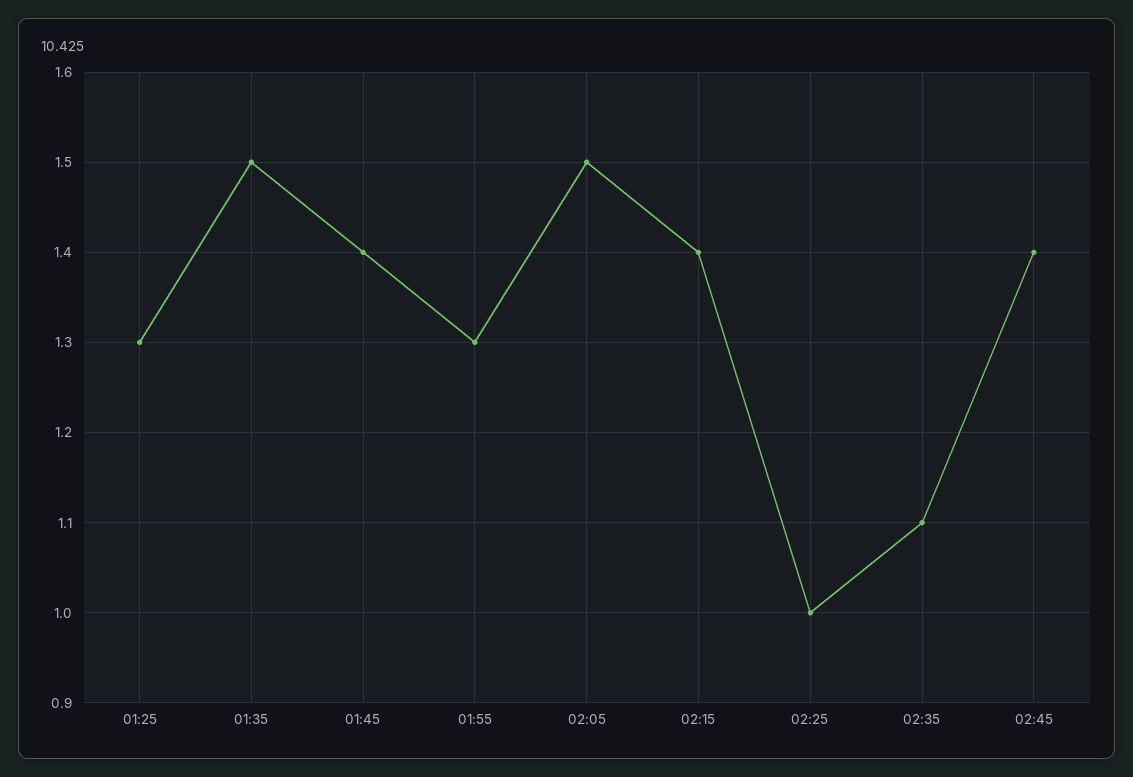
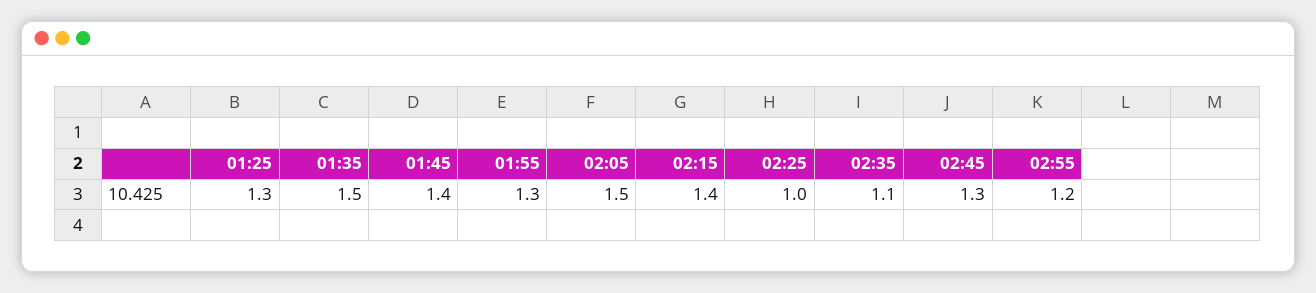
02:45: 1.4 -> 1.3
02:55: none -> 1.2

